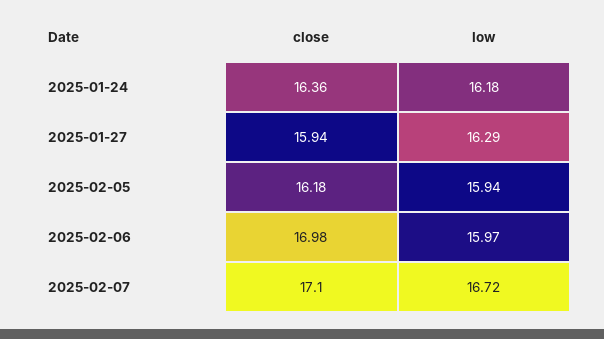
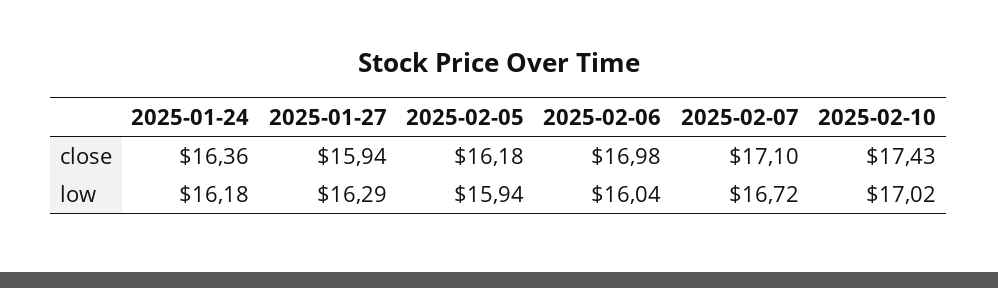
low, 2025-02-06: 15.97 -> 16.04
close, 2025-02-10: none -> 17.43
low, 2025-02-10: none -> 17.02

